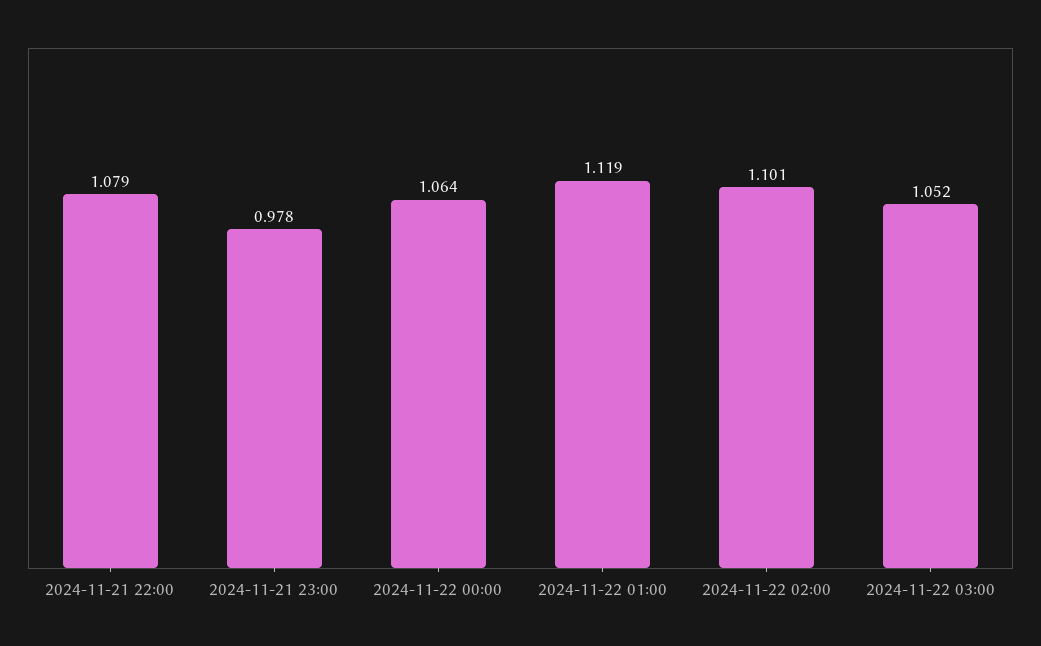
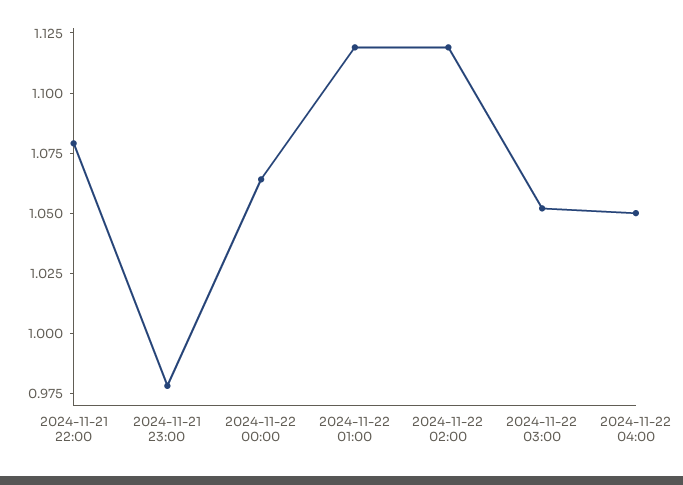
2024-11-22 02:00: 1.101 -> 1.12
2024-11-22 04:00: none -> 1.05

